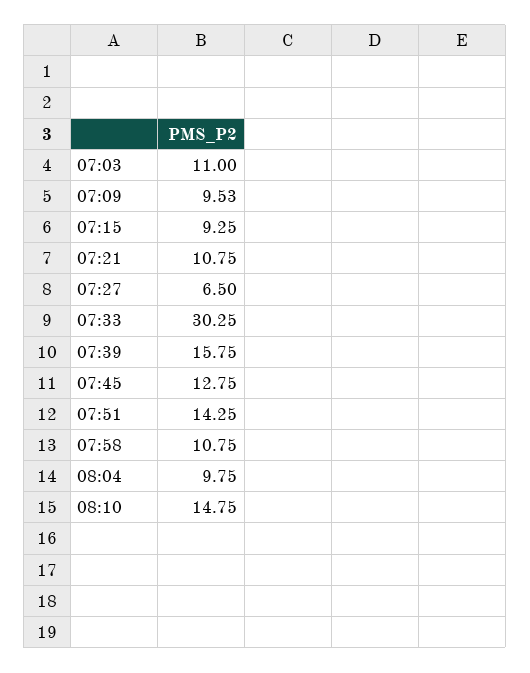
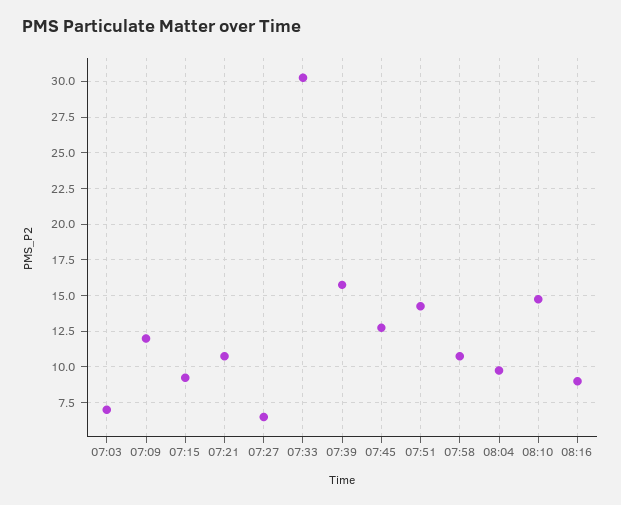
07:03: 11 -> 7
07:09: 9.53 -> 12
08:16: none -> 9

